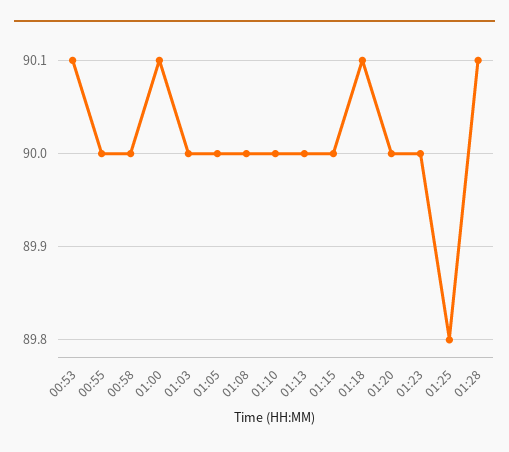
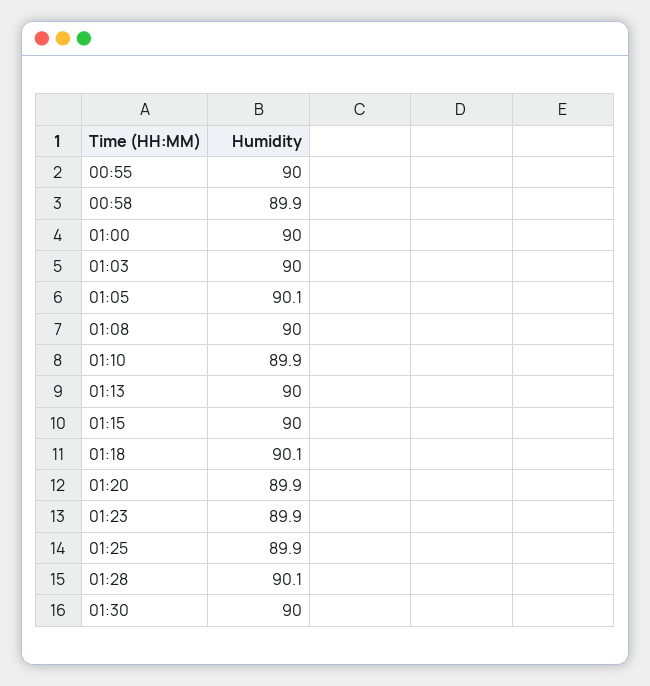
00:53: 90.1 -> none
00:58: 90 -> 89.9
01:00: 90.1 -> 90
01:05: 90 -> 90.1
01:10: 90 -> 89.9
01:20: 90 -> 89.9
01:23: 90 -> 89.9
01:25: 89.8 -> 89.9
01:30: none -> 90

